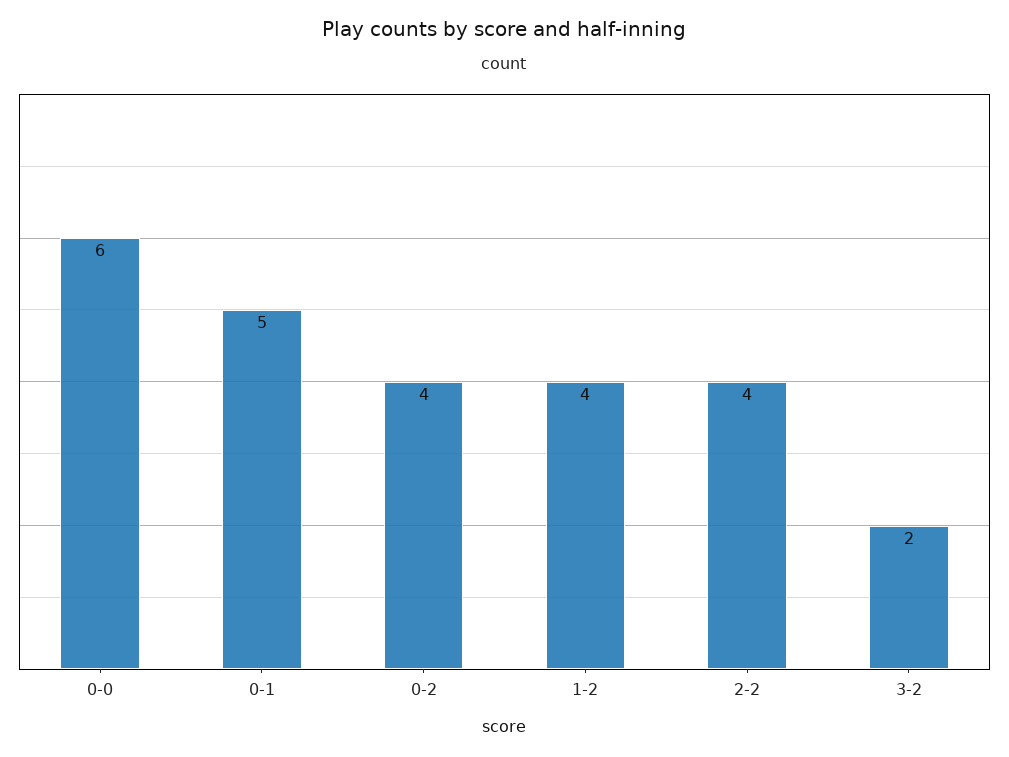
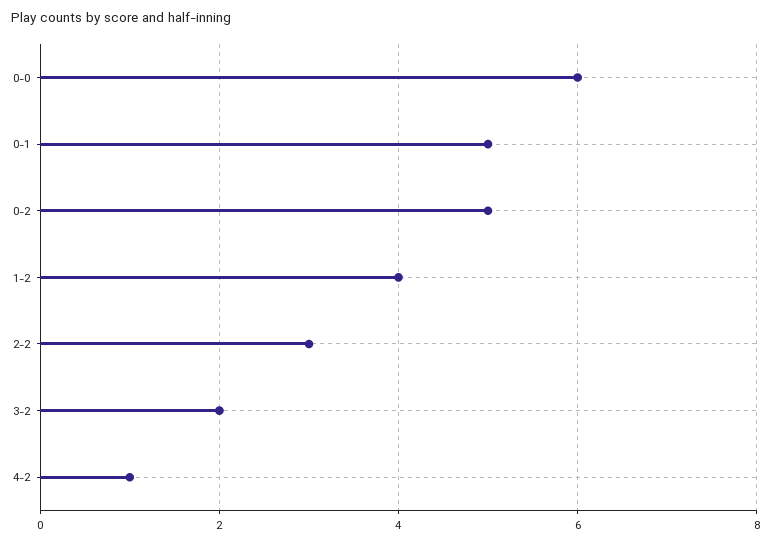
0-2: 4 -> 5
2-2: 4 -> 3
4-2: none -> 1

